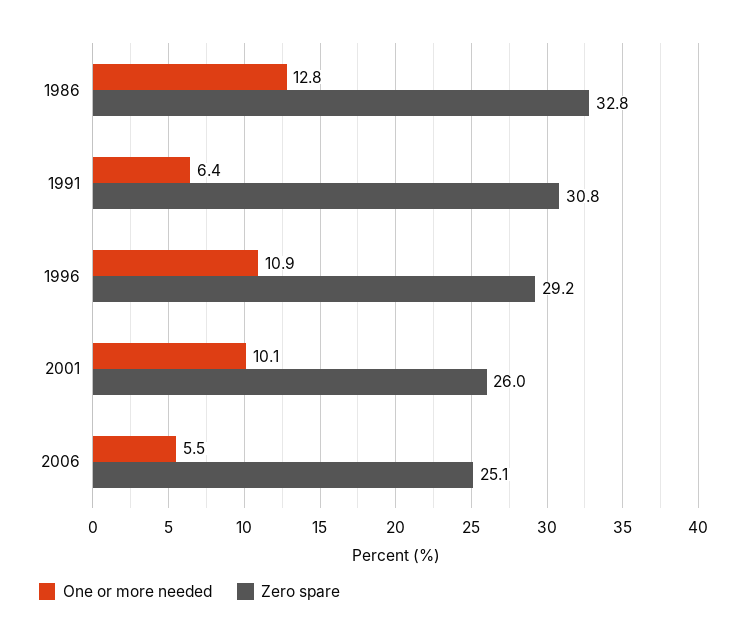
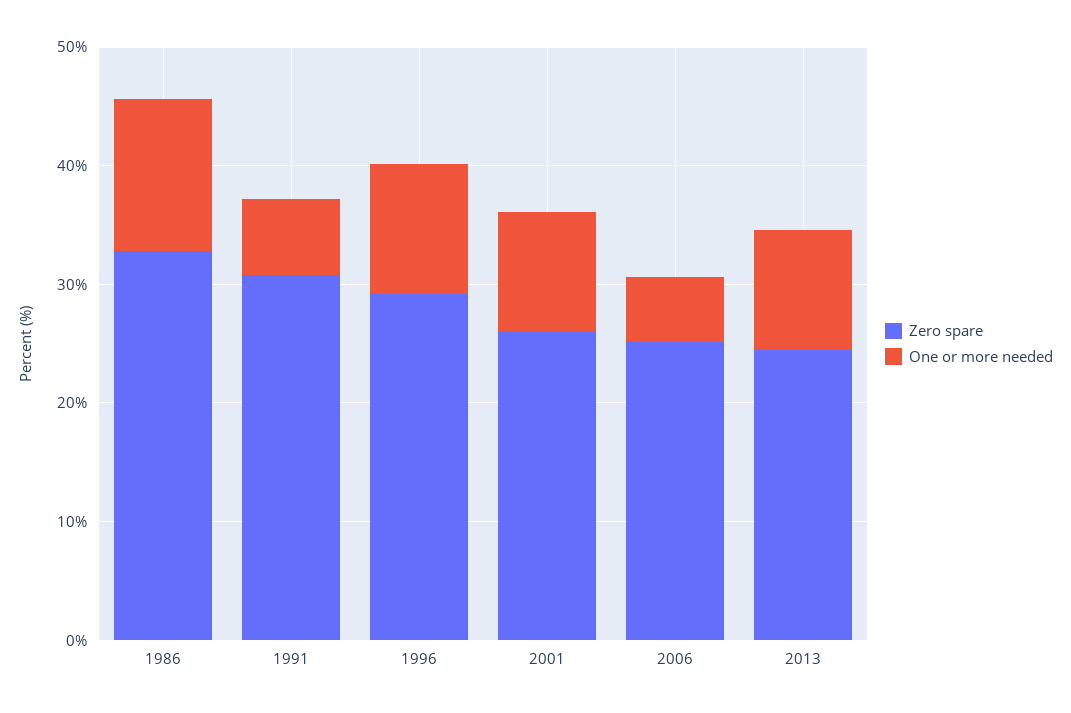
Zero spare, 2013: none -> 24
One or more needed, 2013: none -> 10

